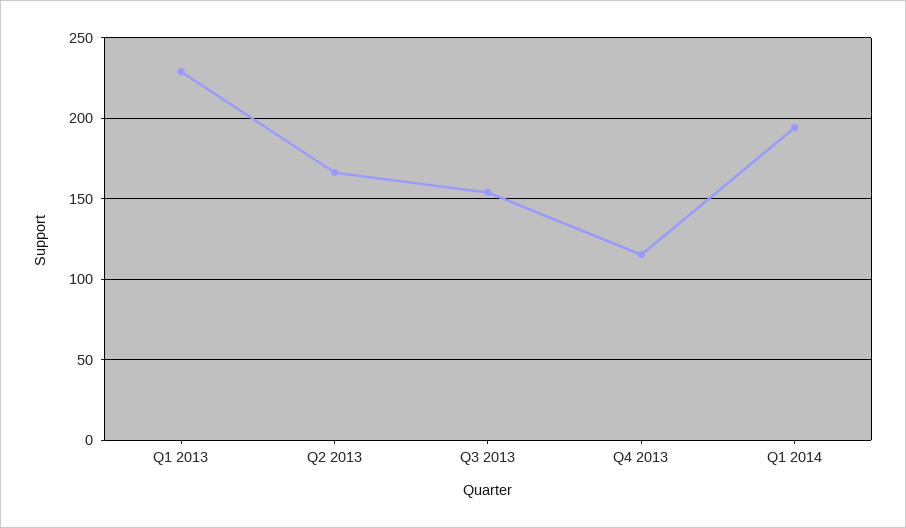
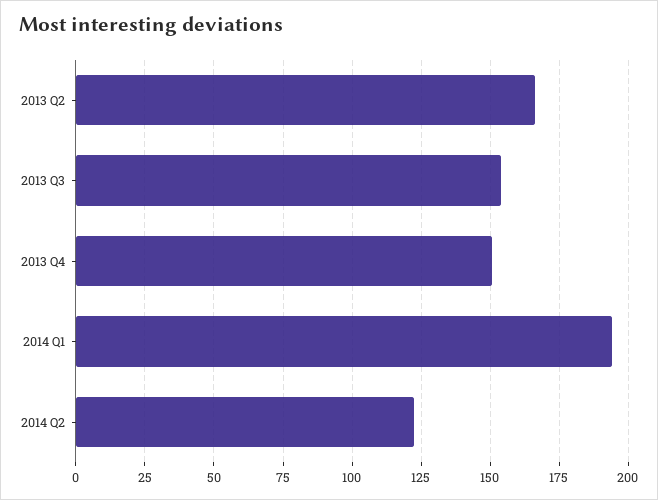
Q1 2013: 230 -> none
Q4 2013: 115 -> 150
2014 Q2: none -> 122.5

